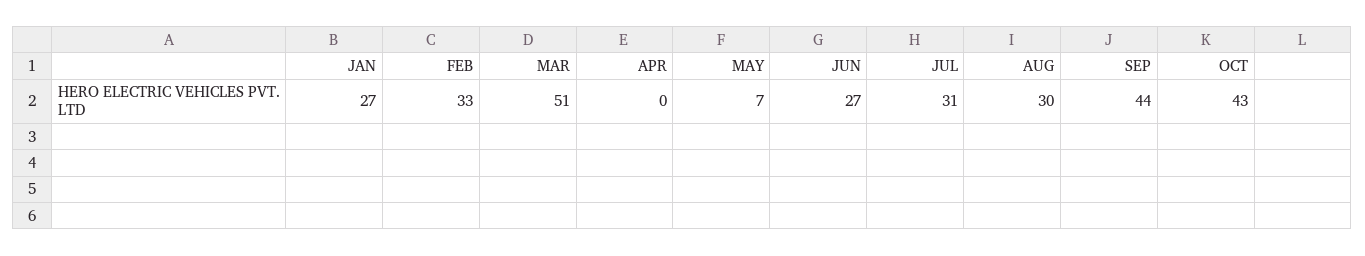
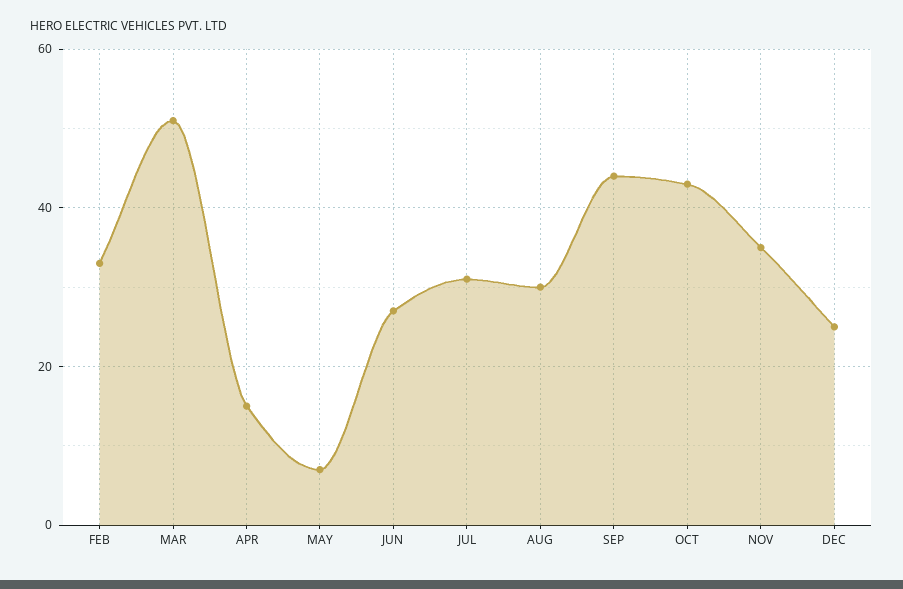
JAN: 27 -> none
APR: 0 -> 15
NOV: none -> 35
DEC: none -> 25

